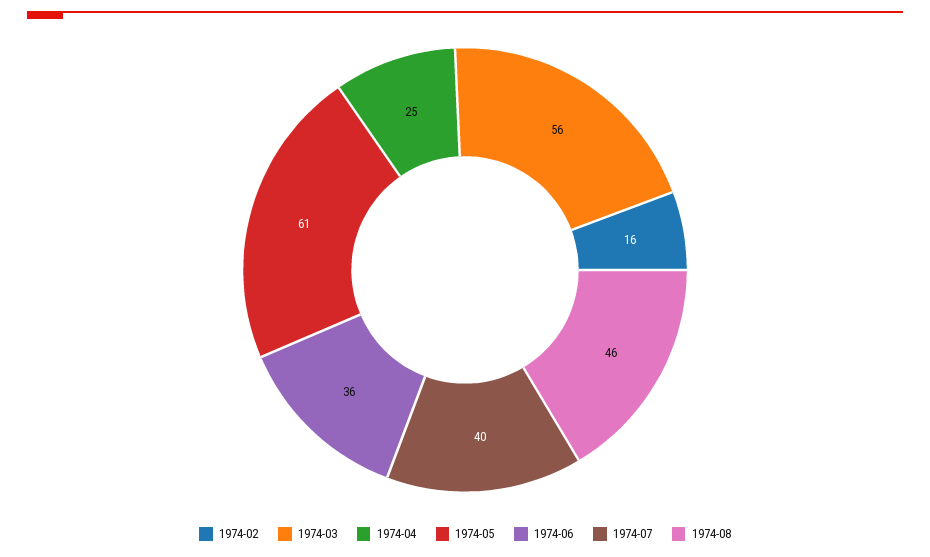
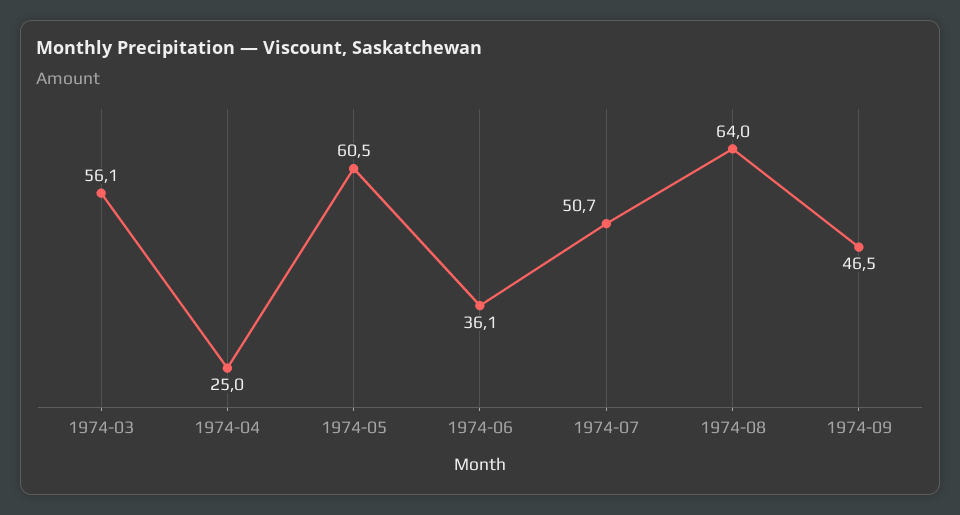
1974-02: 16 -> none
1974-07: 40 -> 50.7
1974-08: 46 -> 64
1974-09: none -> 46.5

